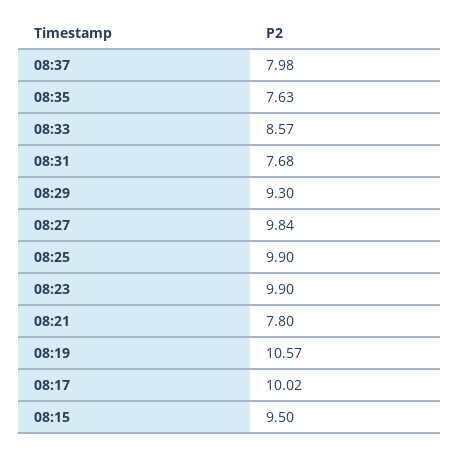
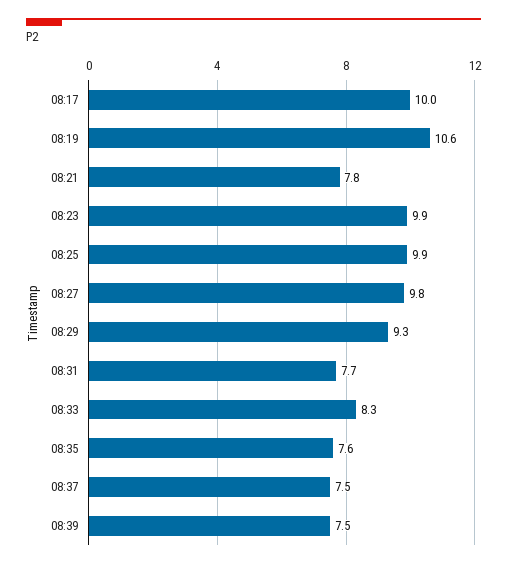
08:37: 7.98 -> 7.5
08:33: 8.57 -> 8.3
08:15: 9.5 -> none
08:39: none -> 7.5

